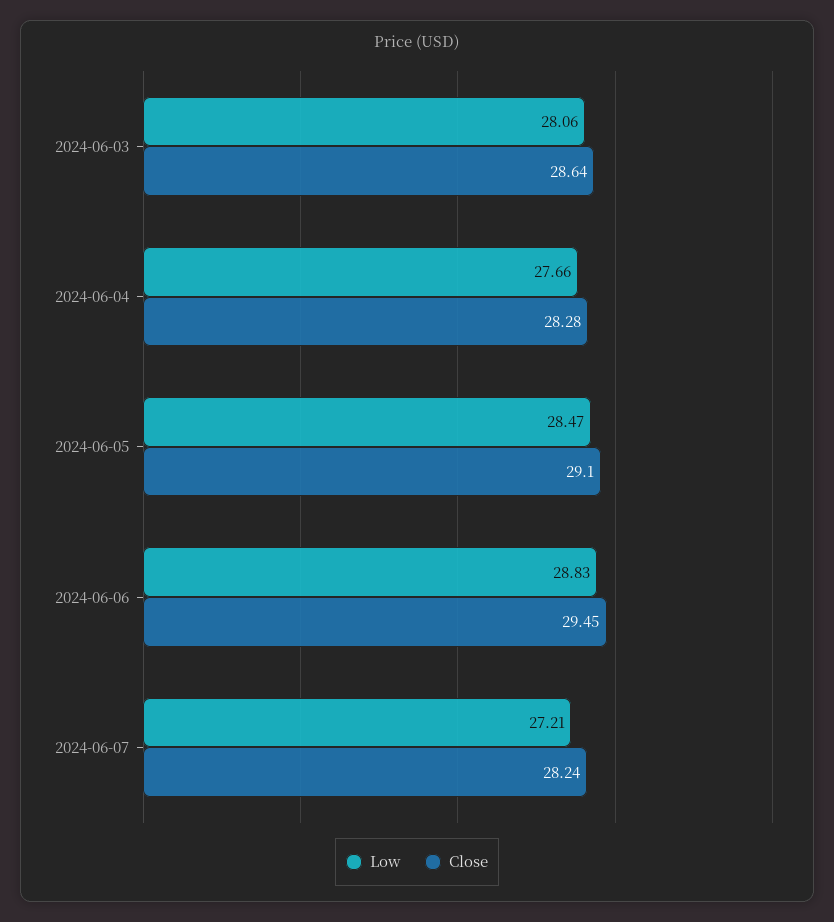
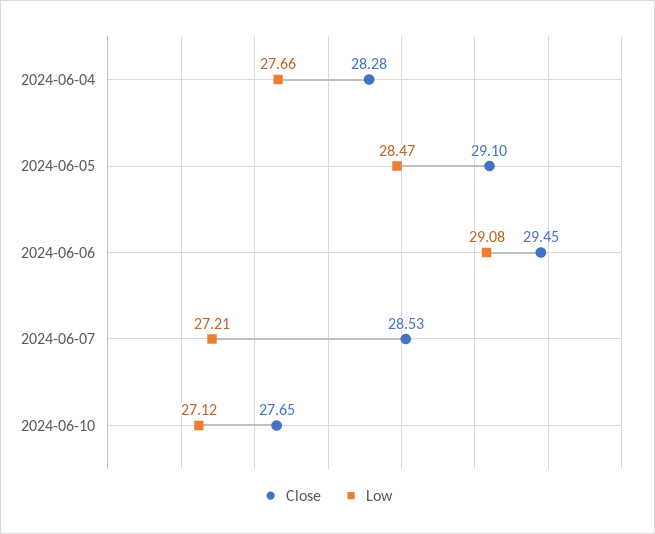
Low, 2024-06-03: 28.06 -> none
Close, 2024-06-03: 28.64 -> none
Low, 2024-06-06: 28.83 -> 29.08
Close, 2024-06-07: 28.24 -> 28.53
Close, 2024-06-10: none -> 27.65
Low, 2024-06-10: none -> 27.12

